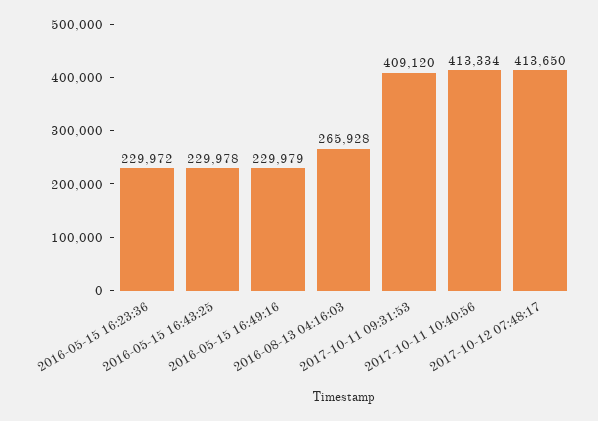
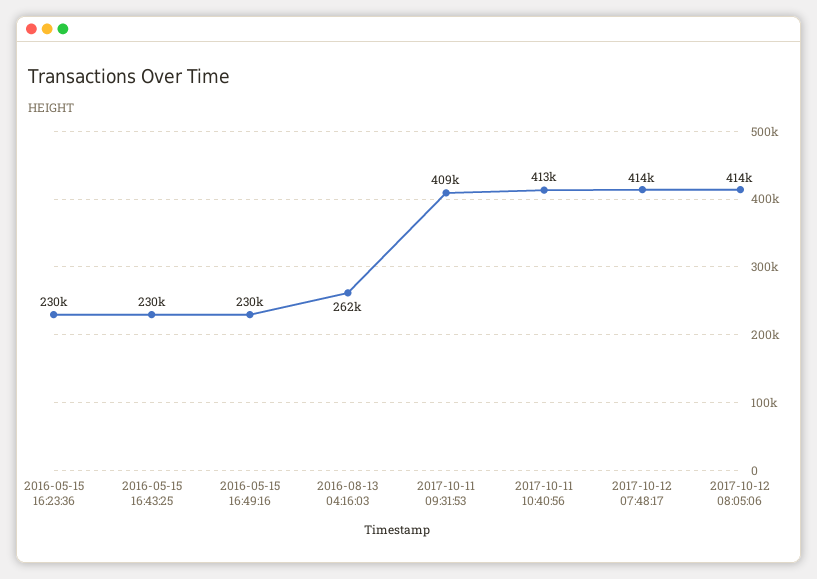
2016-08-13 04:16:03: 265928 -> 262000
2017-10-12 08:05:06: none -> 414000

